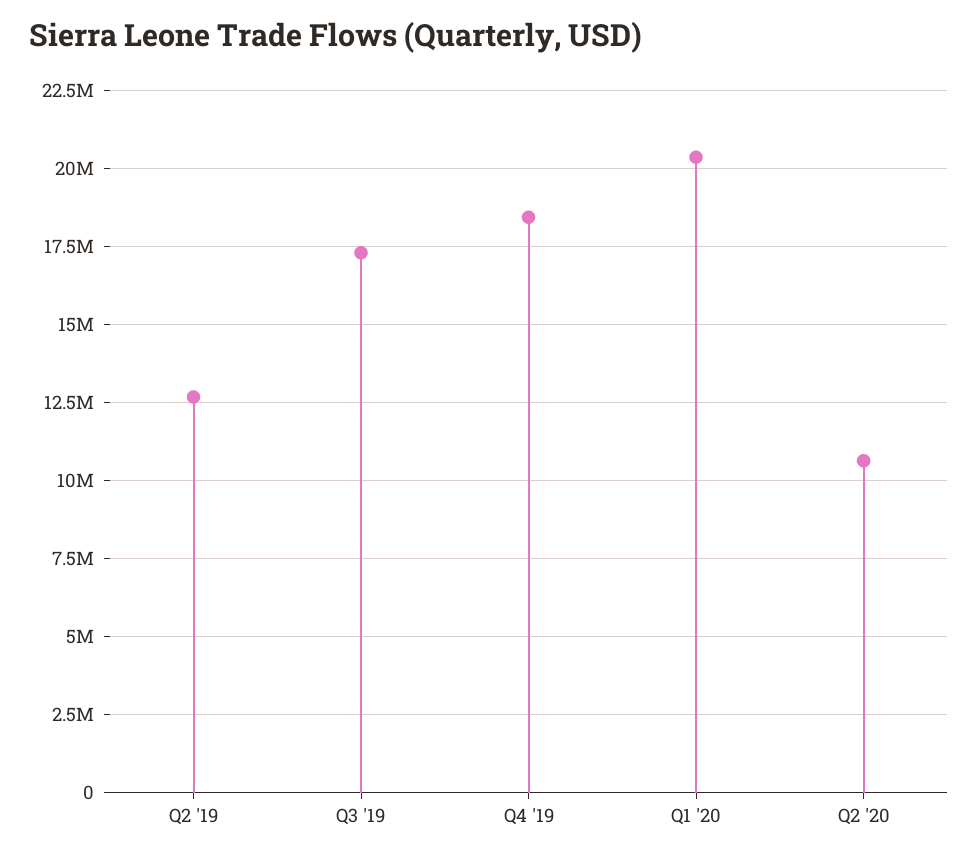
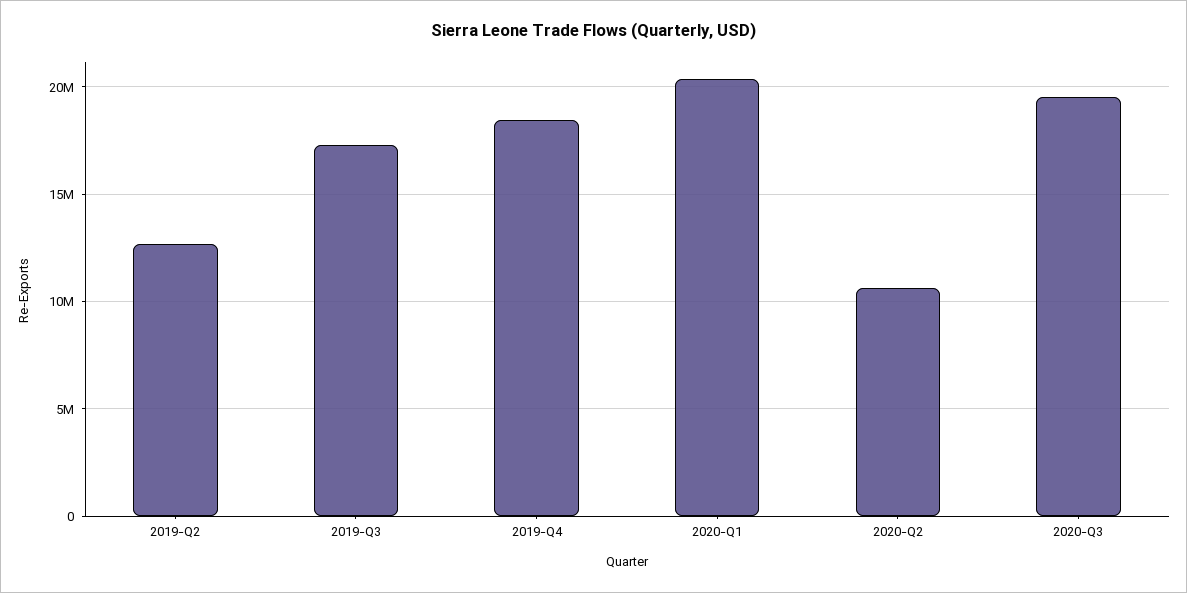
2020-Q3: none -> 19500000

